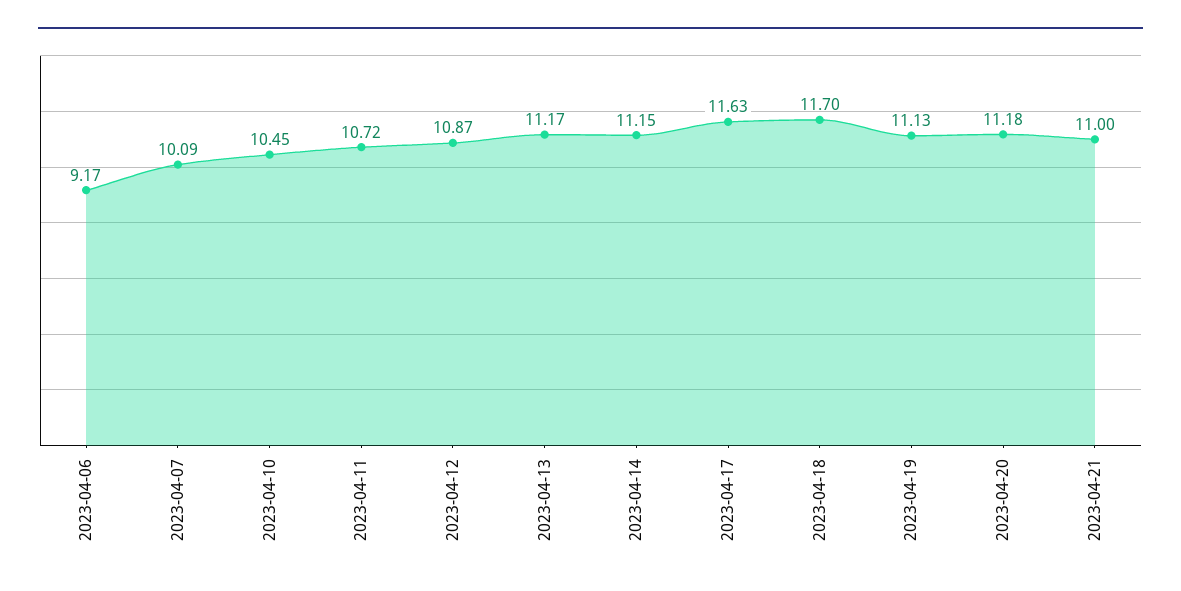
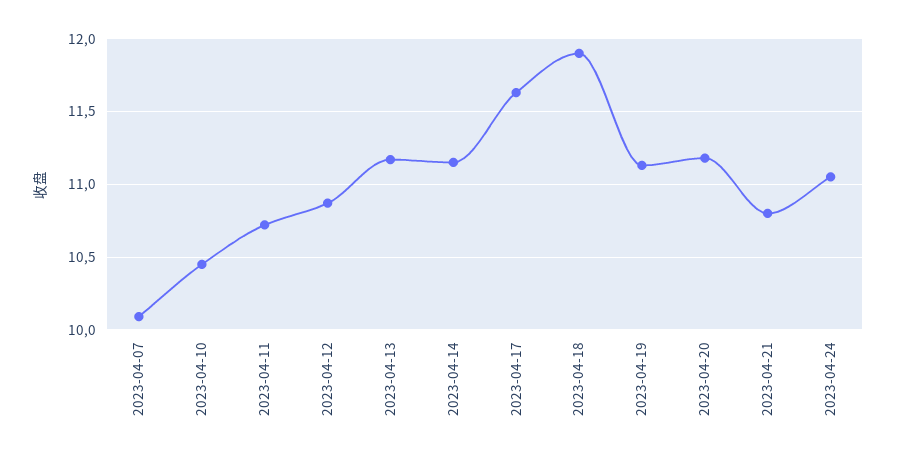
2023-04-06: 9.17 -> none
2023-04-18: 11.7 -> 11.9
2023-04-21: 11 -> 10.8
2023-04-24: none -> 11.05

